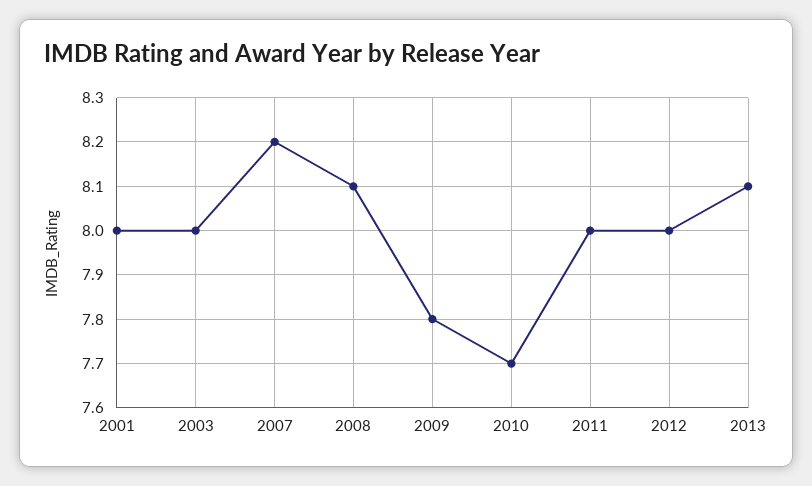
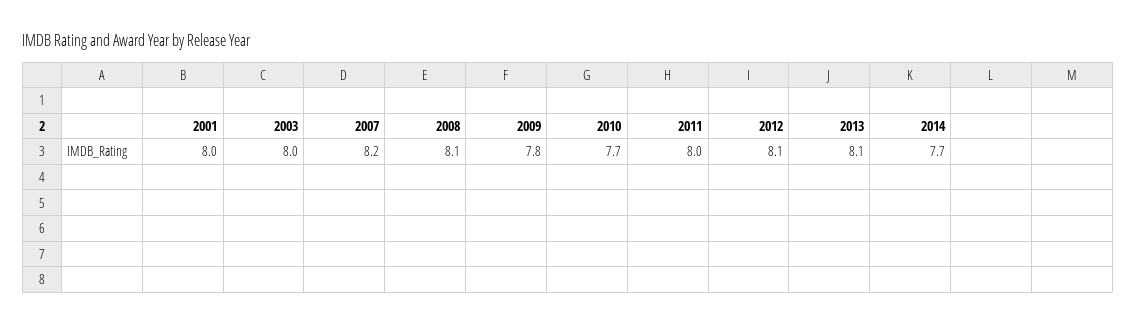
2012: 8 -> 8.1
2014: none -> 7.7

